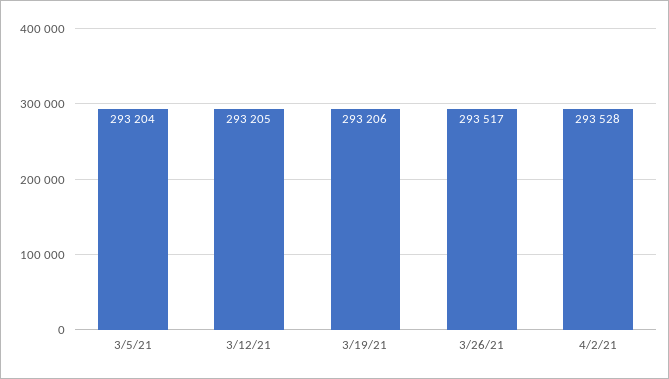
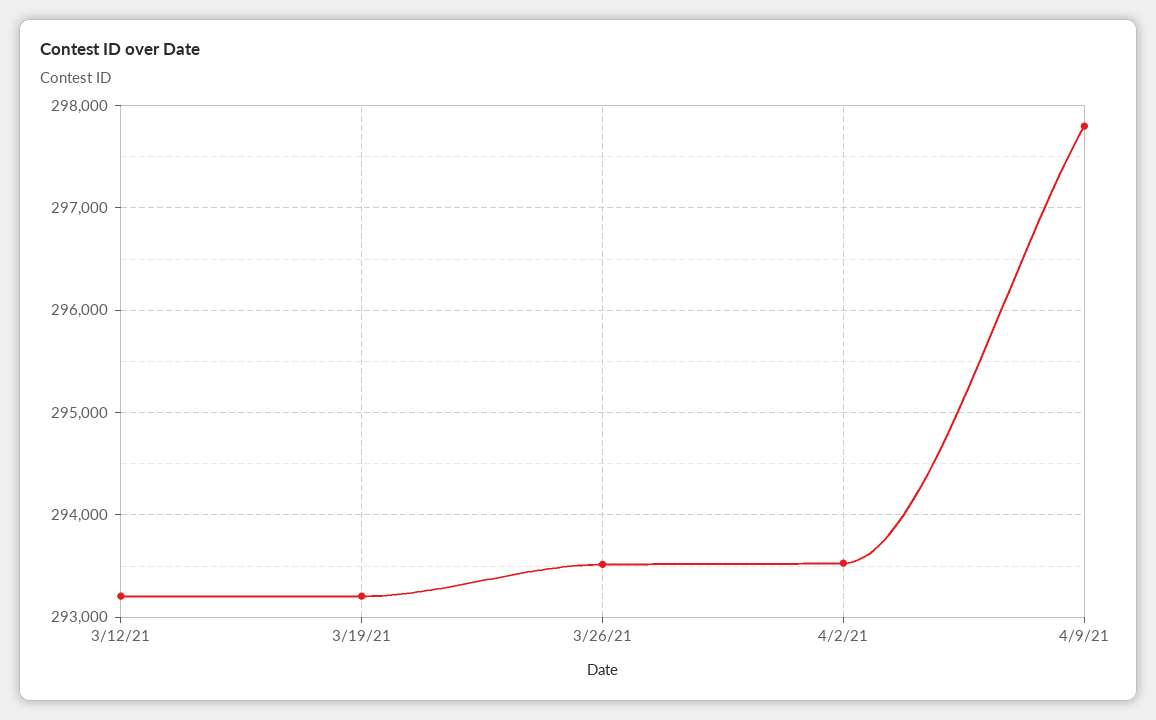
3/5/21: 293204 -> none
4/9/21: none -> 297800

